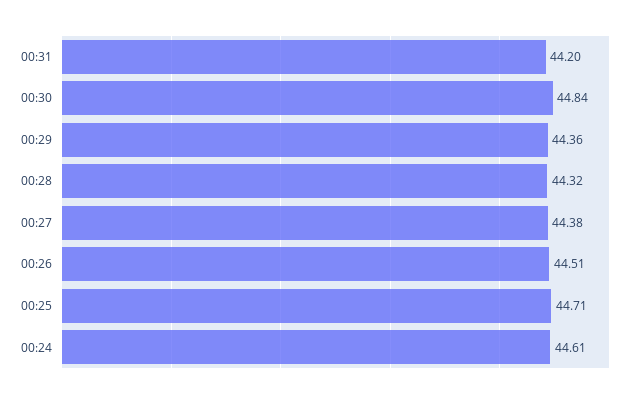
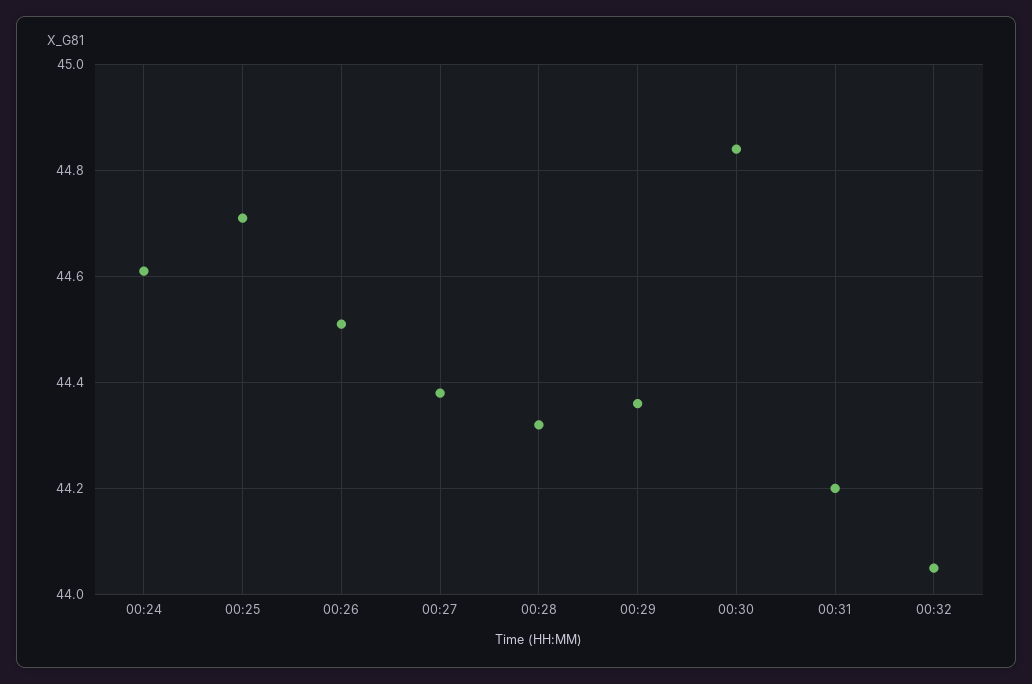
00:32: none -> 44.05

